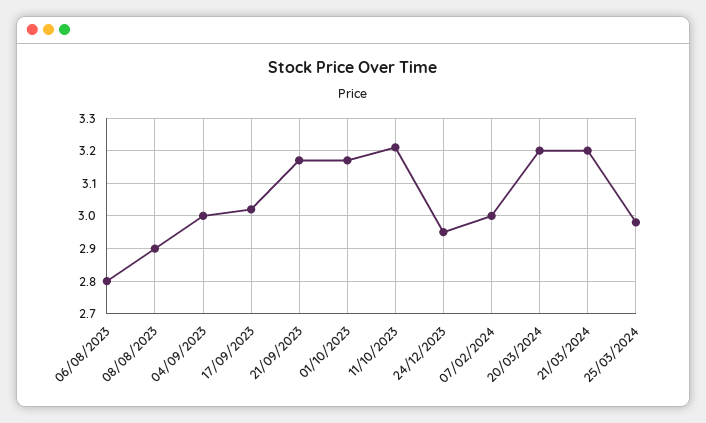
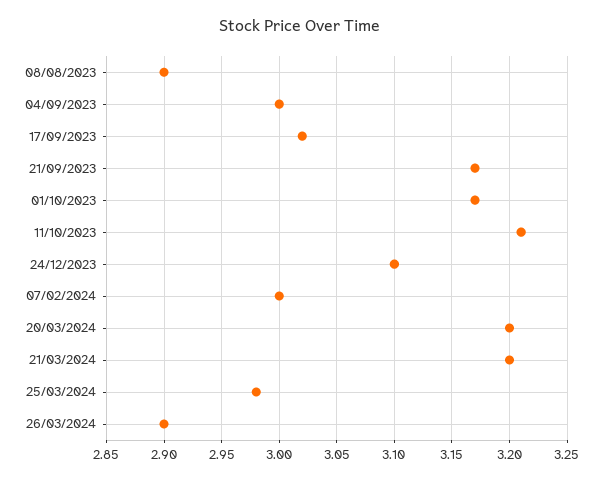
06/08/2023: 2.8 -> none
24/12/2023: 2.95 -> 3.1
26/03/2024: none -> 2.9

